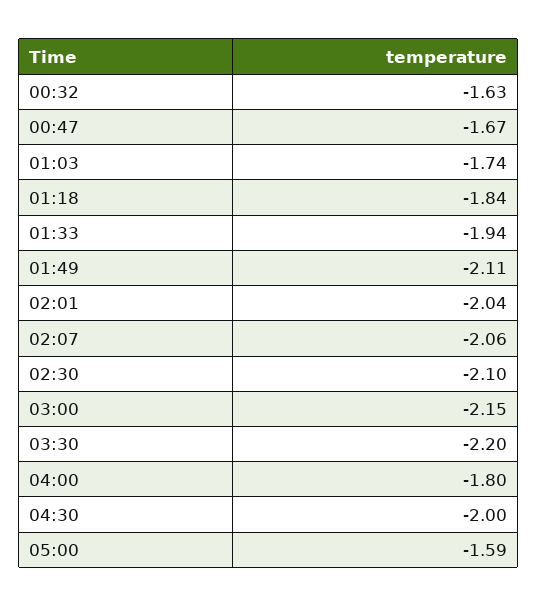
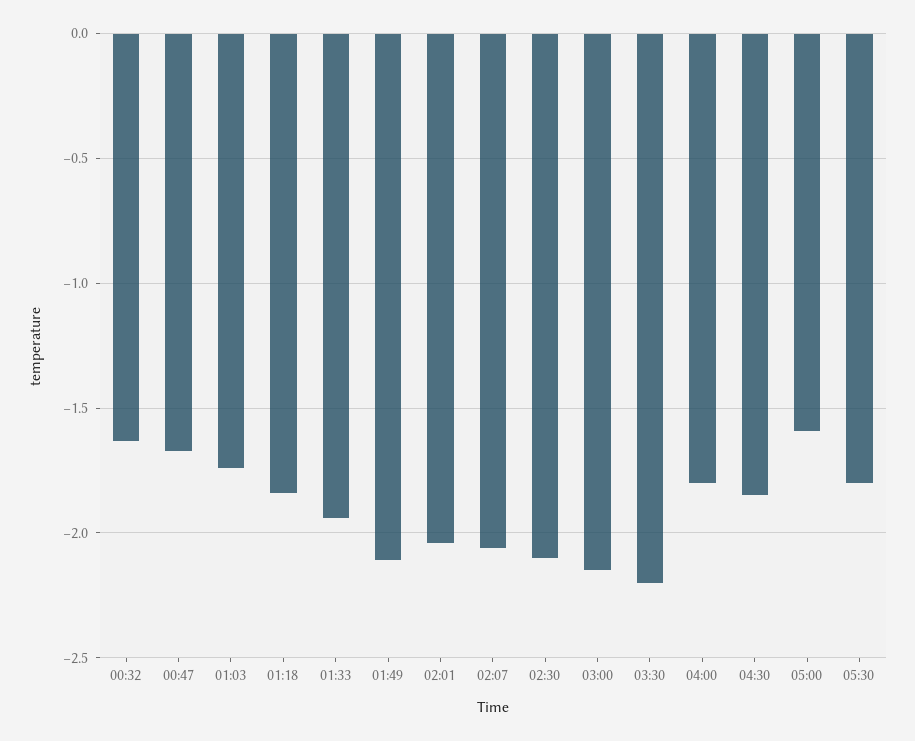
04:30: -2 -> -1.85
05:30: none -> -1.8

